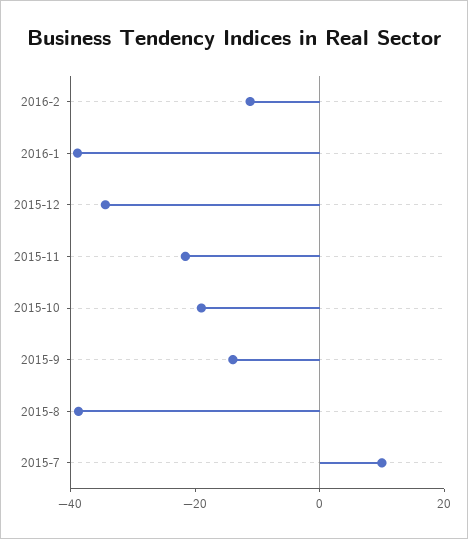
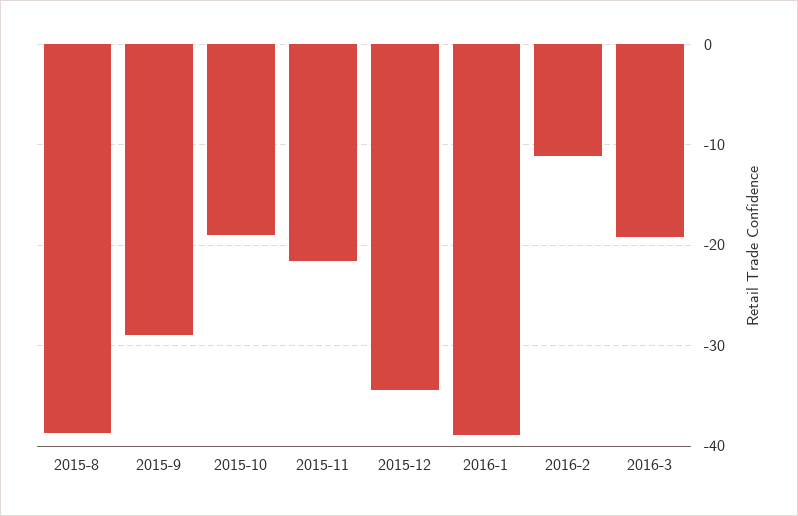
2015-9: -15 -> -29
2015-7: 10 -> none
2016-3: none -> -19

